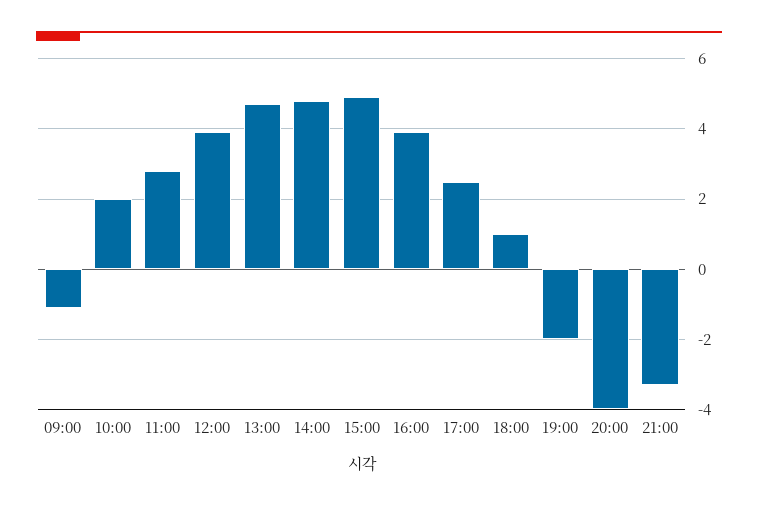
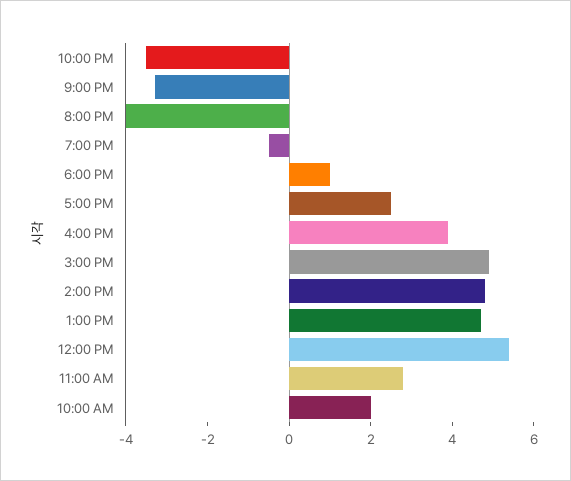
09:00: -1 -> none
12:00: 4 -> 5.5
19:00: -2 -> -0.5
10:00 PM: none -> -3.5

